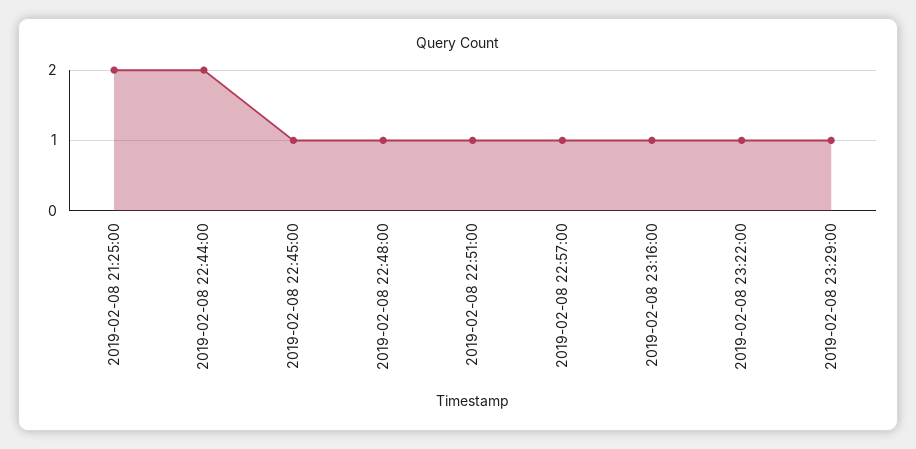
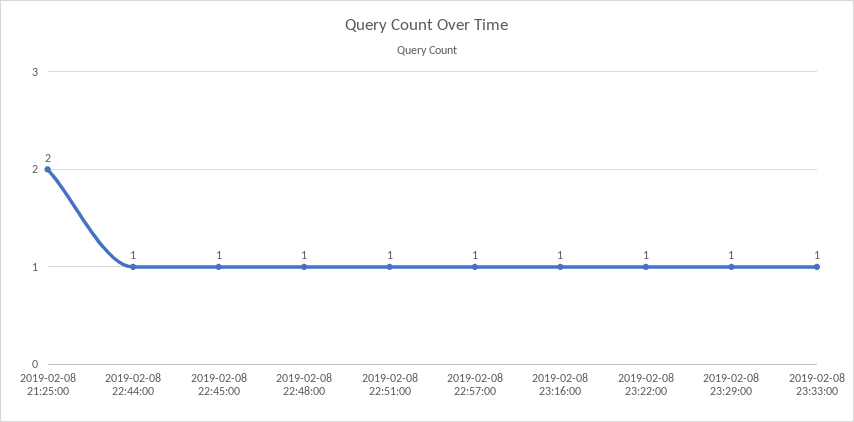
2019-02-08 22:44:00: 2 -> 1
2019-02-08 23:33:00: none -> 1

